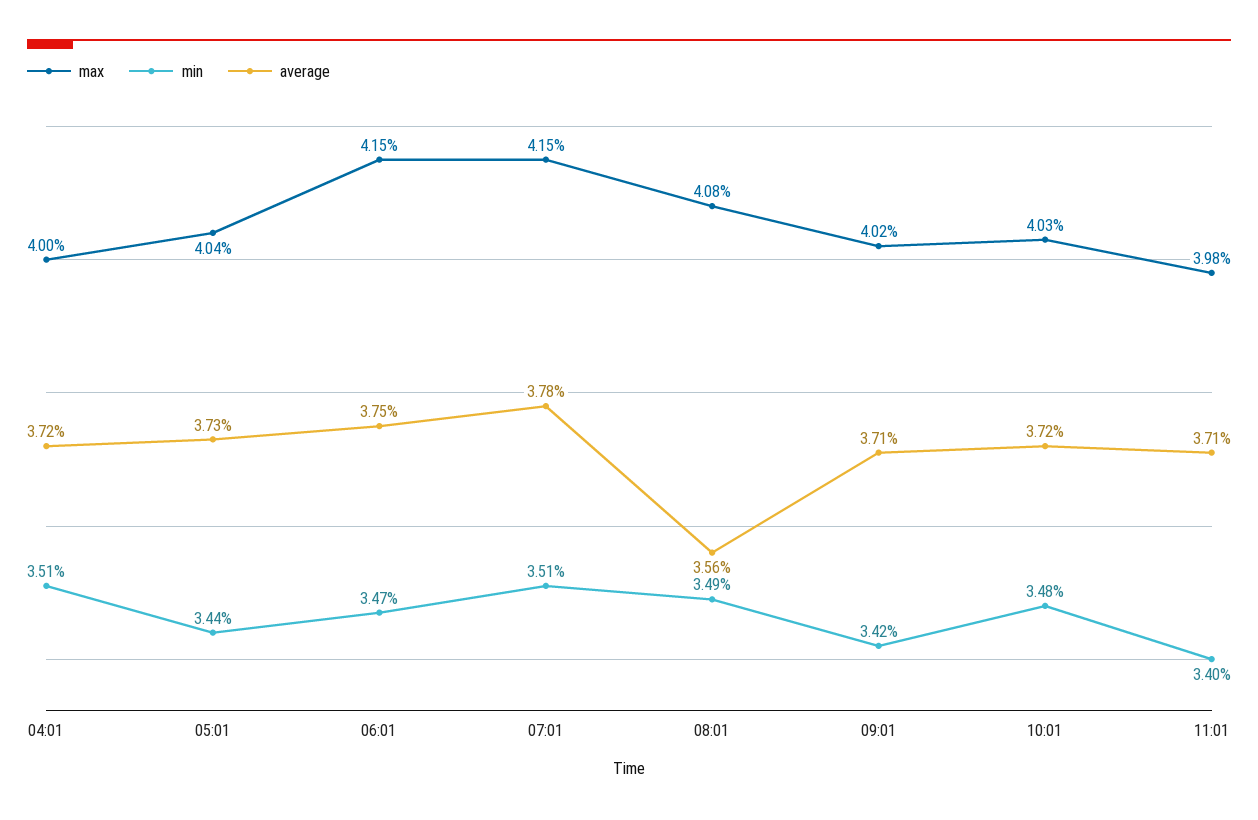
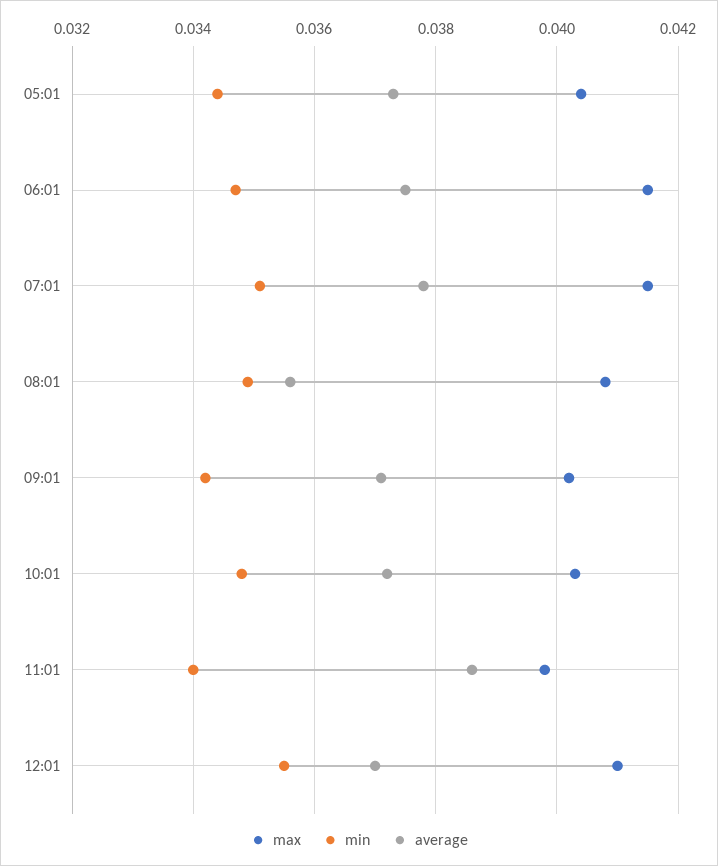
max, 04:01: 0.04 -> none
min, 04:01: 0.0351 -> none
average, 04:01: 0.0372 -> none
average, 11:01: 0.0371 -> 0.0385
max, 12:01: none -> 0.041
min, 12:01: none -> 0.0355
average, 12:01: none -> 0.037

